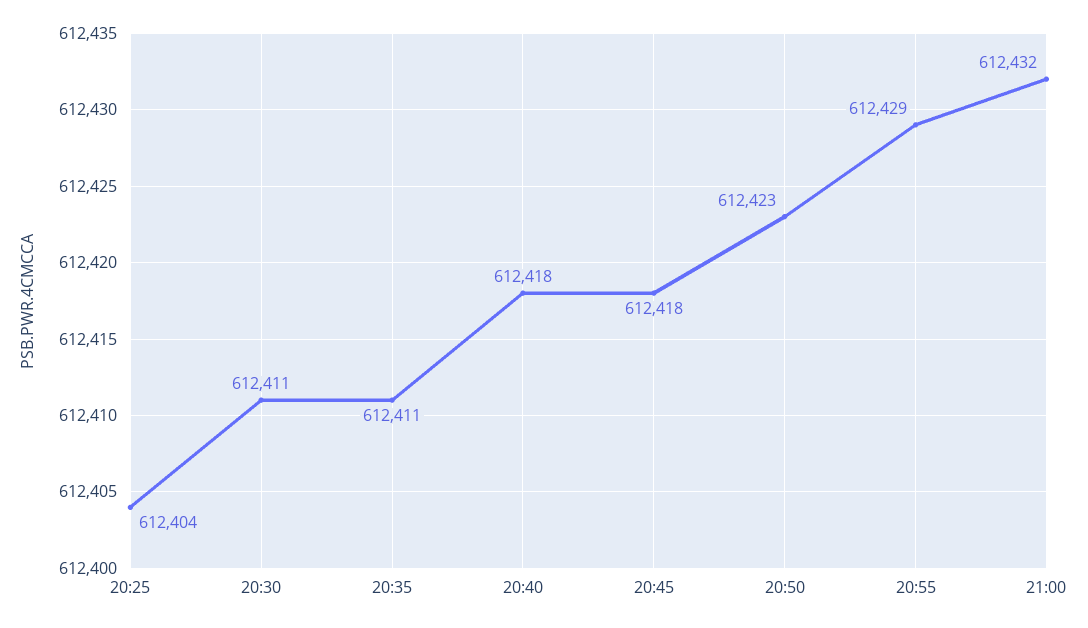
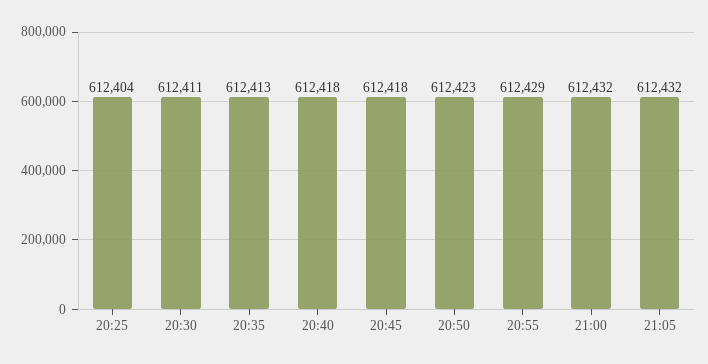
20:35: 612411 -> 612413
21:05: none -> 612432

